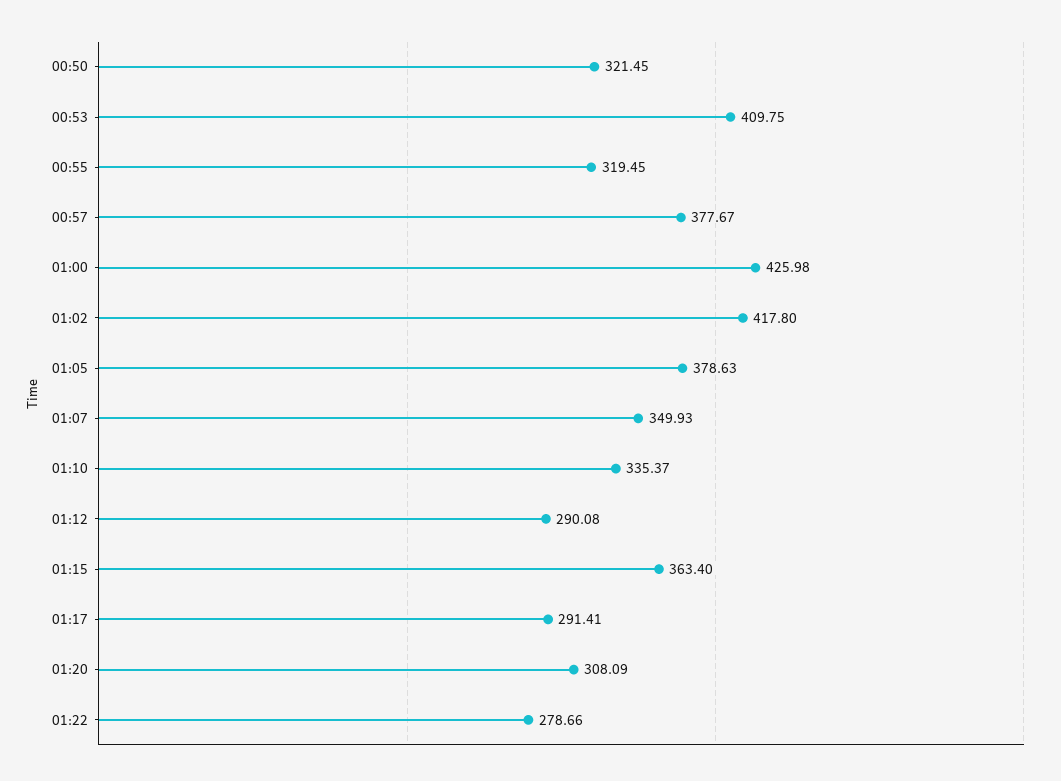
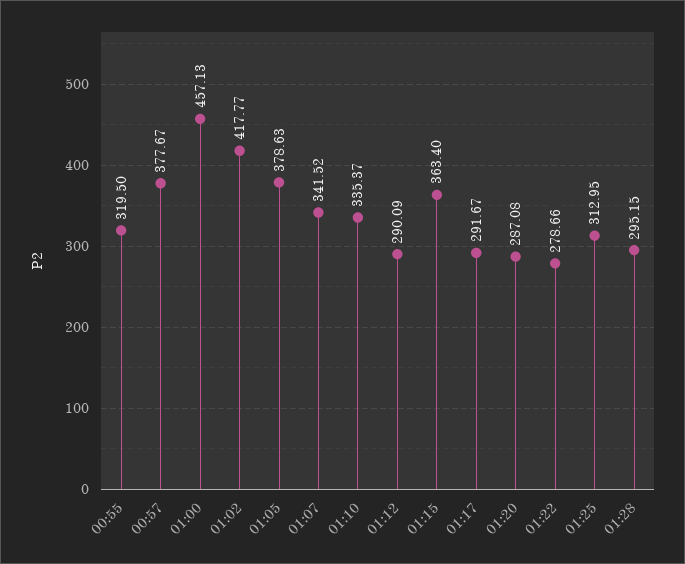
00:50: 321.45 -> none
00:53: 409.75 -> none
00:55: 319.45 -> 319.5
01:00: 425.98 -> 457.13
01:02: 417.8 -> 417.77
01:07: 349.93 -> 341.52
01:12: 290.08 -> 290.09
01:17: 291.41 -> 291.67
01:20: 308.09 -> 287.08
01:25: none -> 312.95
01:28: none -> 295.15

